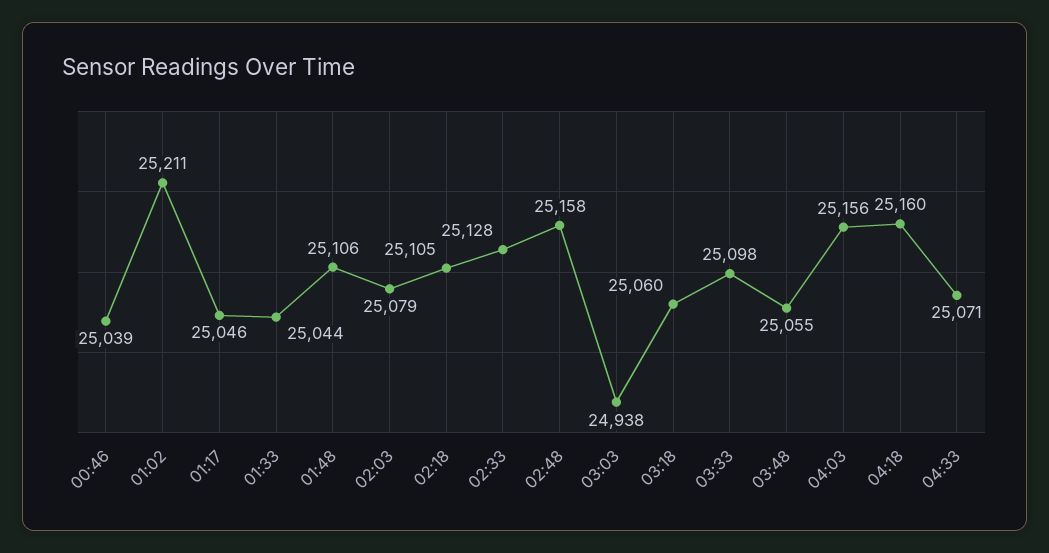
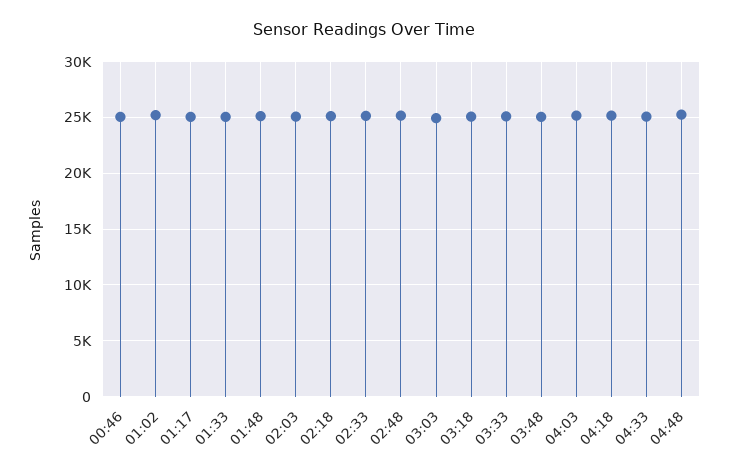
04:48: none -> 25000

